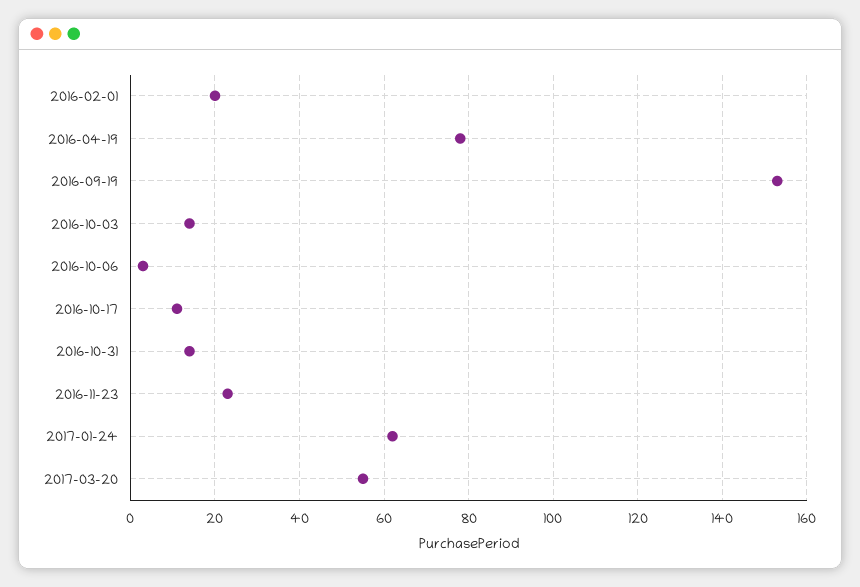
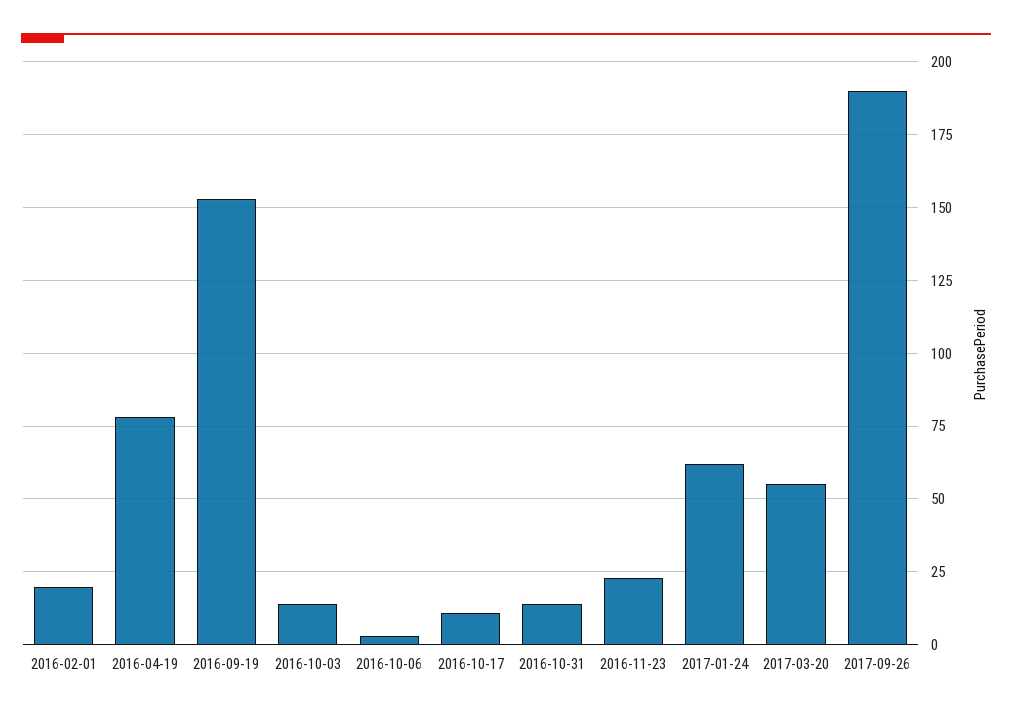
2017-09-26: none -> 190

